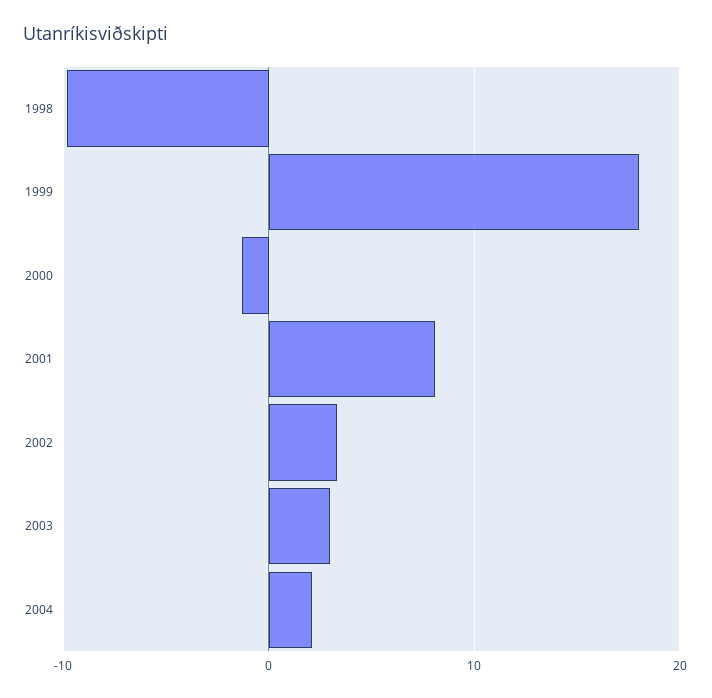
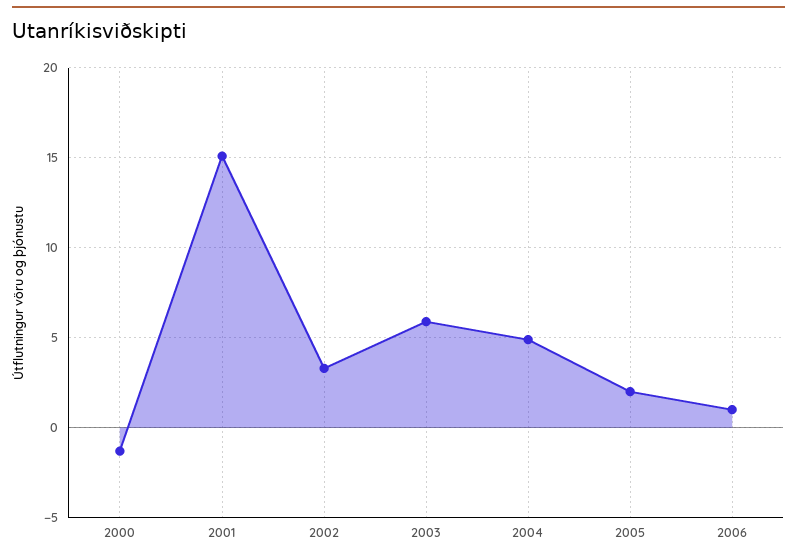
1998: -10 -> none
1999: 18 -> none
2001: 8 -> 15
2003: 3 -> 6
2004: 2 -> 5
2005: none -> 2
2006: none -> 1

